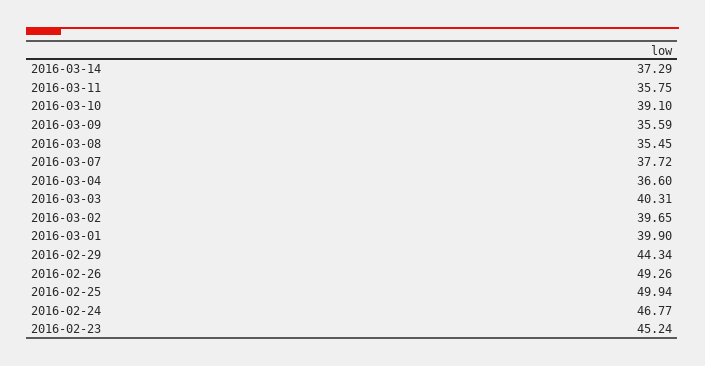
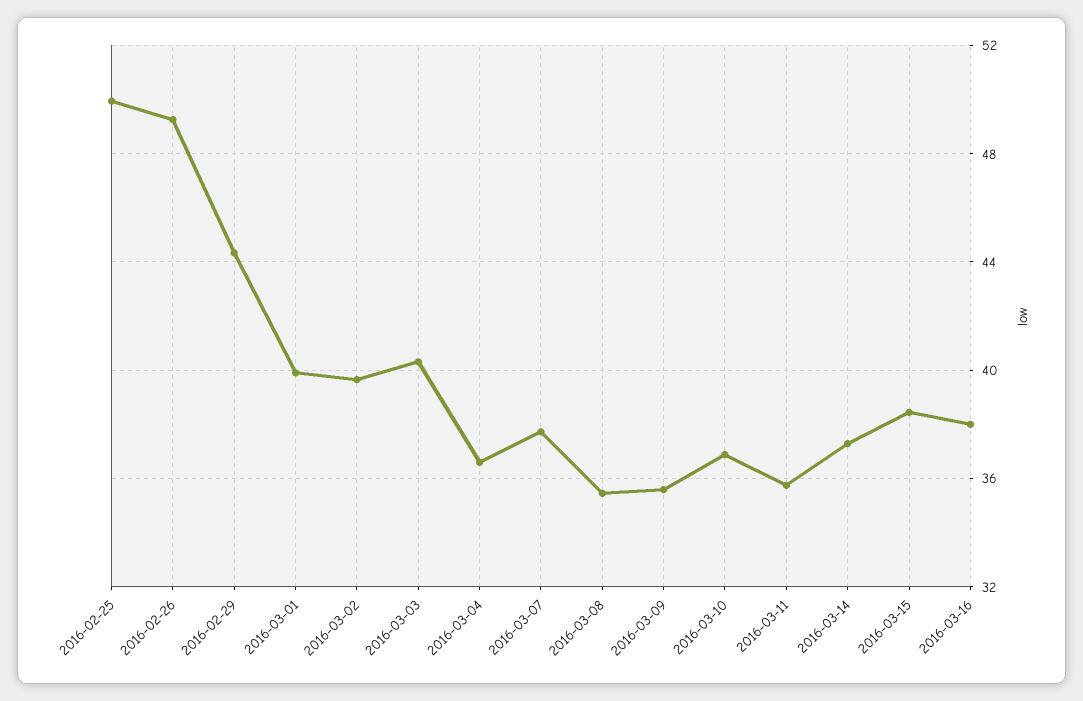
2016-03-10: 39.1 -> 37
2016-02-24: 46.77 -> none
2016-02-23: 45.24 -> none
2016-03-15: none -> 38.5
2016-03-16: none -> 38

